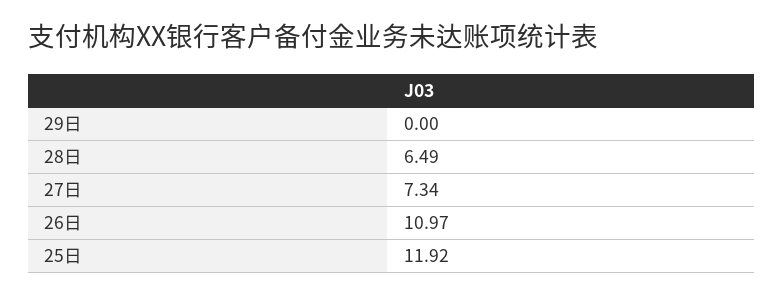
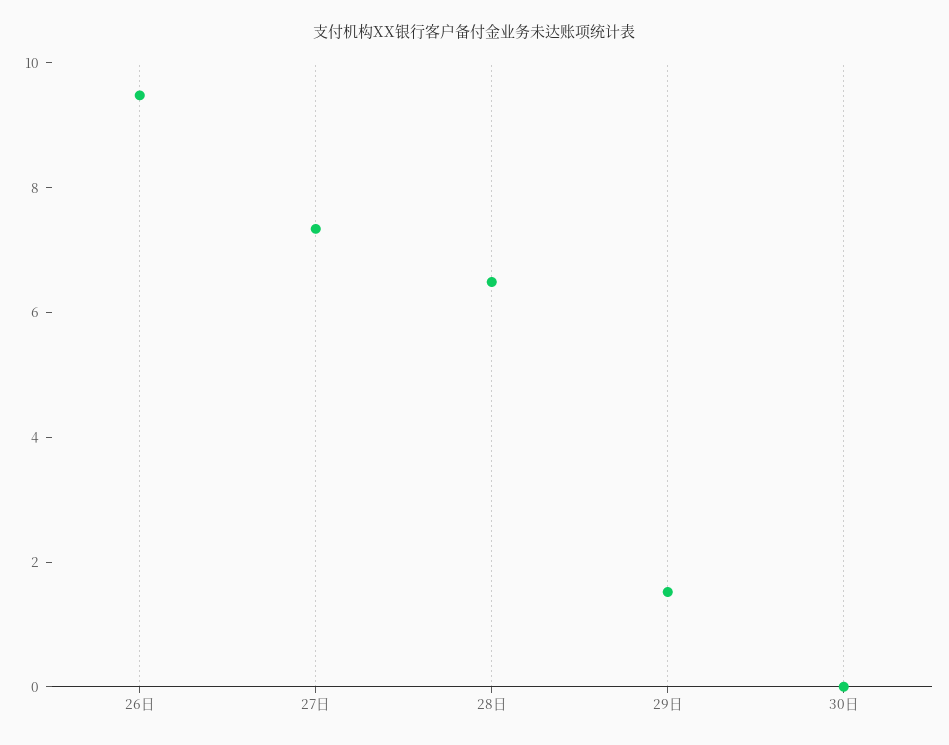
29日: 0 -> 1.5
26日: 10.97 -> 9.5
25日: 11.92 -> none
30日: none -> 0

